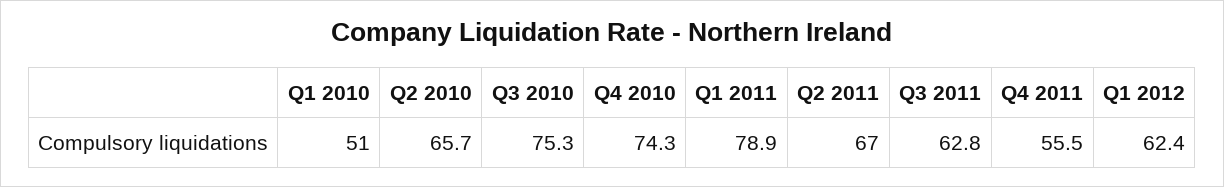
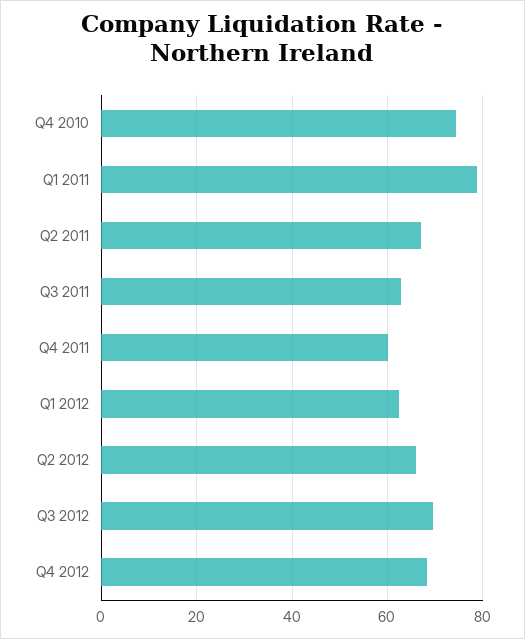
Q1 2010: 51 -> none
Q2 2010: 65.7 -> none
Q3 2010: 75.3 -> none
Q4 2011: 55.5 -> 60
Q2 2012: none -> 66
Q3 2012: none -> 70
Q4 2012: none -> 68

